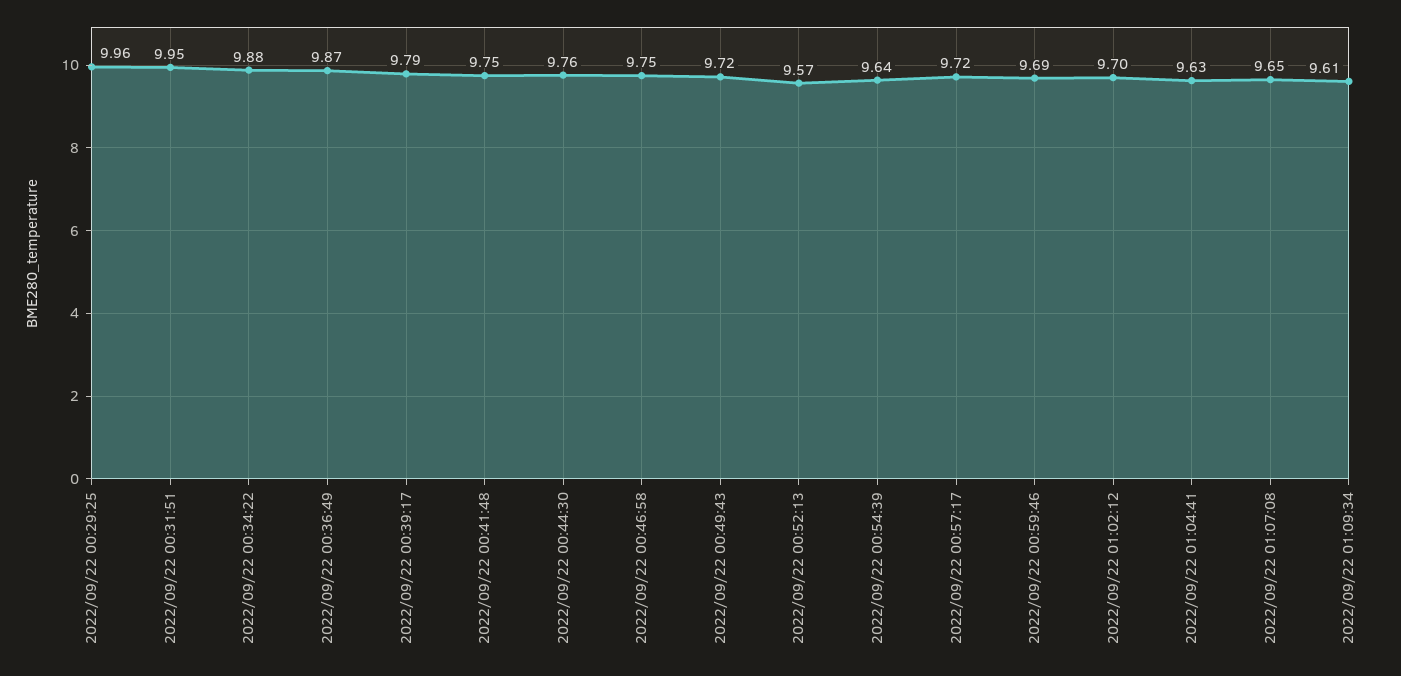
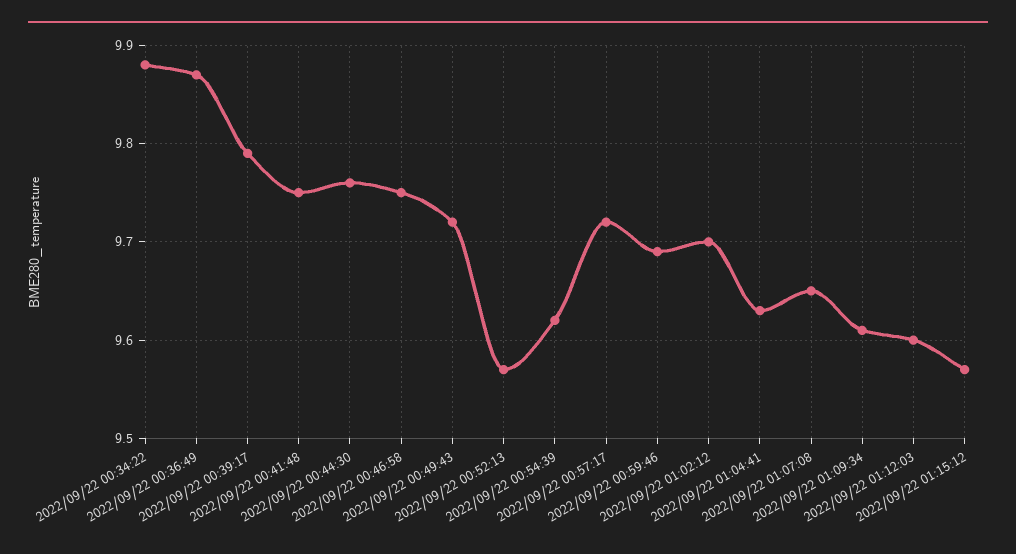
2022/09/22 00:29:25: 9.96 -> none
2022/09/22 00:31:51: 9.95 -> none
2022/09/22 00:54:39: 9.64 -> 9.62
2022/09/22 01:12:03: none -> 9.6
2022/09/22 01:15:12: none -> 9.57

